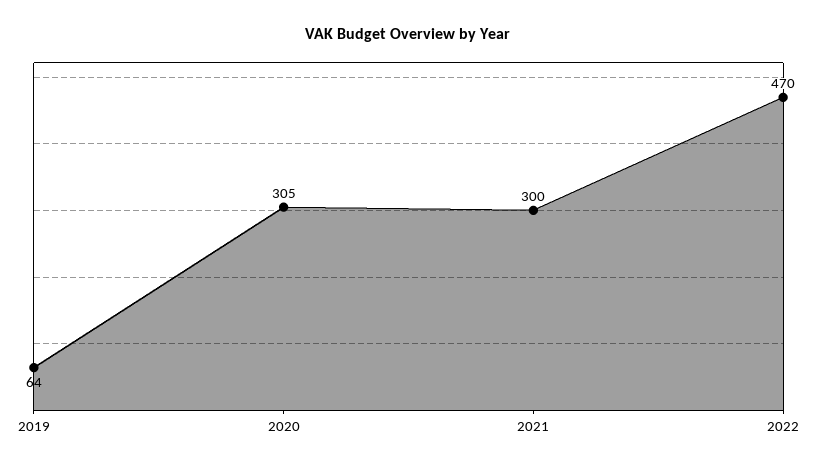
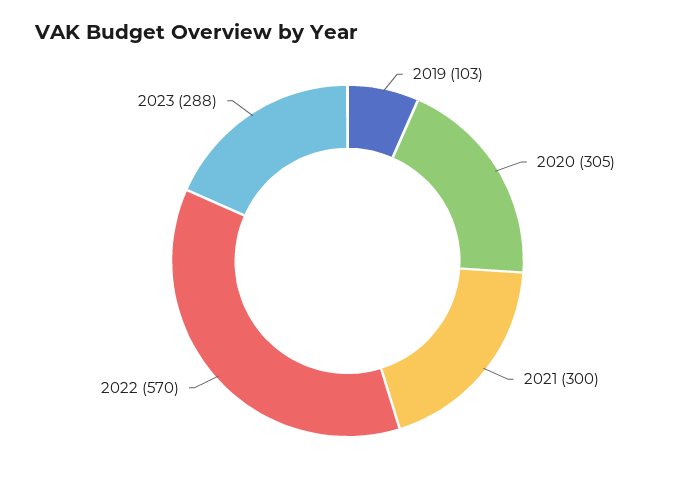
2019: 64 -> 103
2022: 470 -> 570
2023: none -> 288

